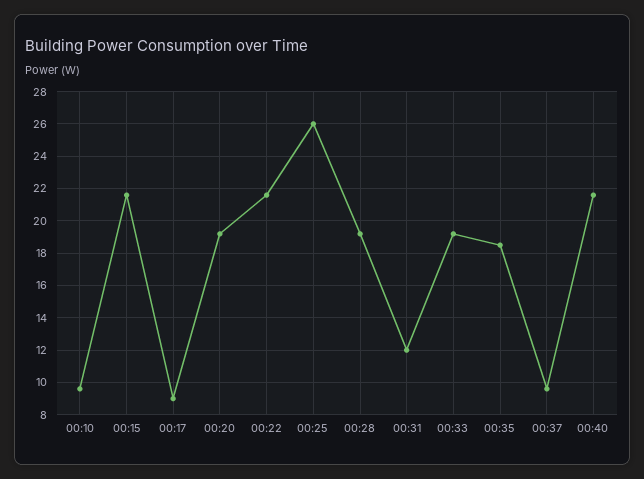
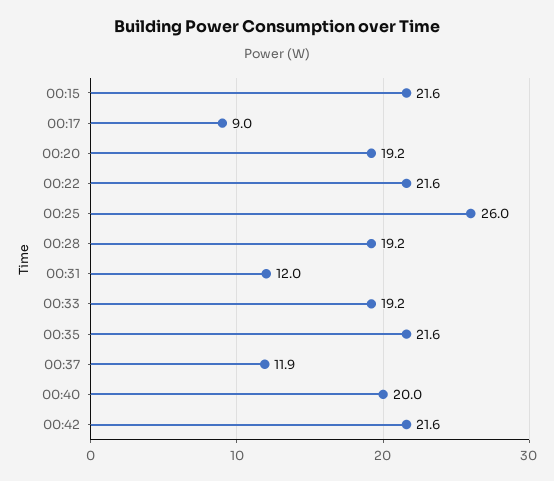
00:10: 9.5 -> none
00:35: 18.5 -> 21.6
00:37: 9.5 -> 11.9
00:40: 21.5 -> 20
00:42: none -> 21.6

